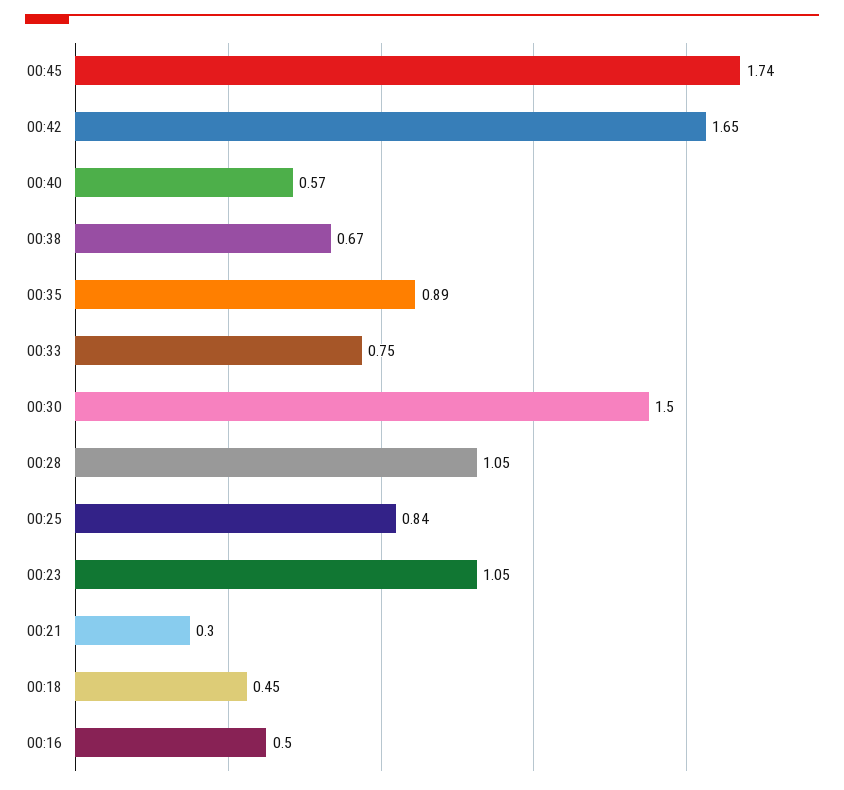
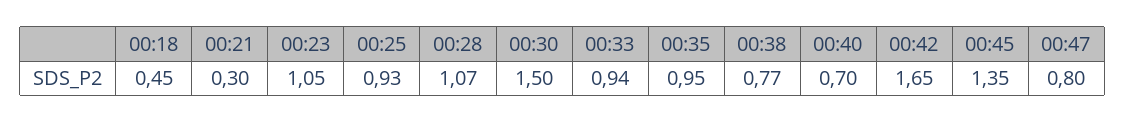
00:45: 1.74 -> 1.35
00:40: 0.57 -> 0.7
00:38: 0.67 -> 0.77
00:35: 0.89 -> 0.95
00:33: 0.75 -> 0.94
00:28: 1.05 -> 1.07
00:25: 0.84 -> 0.93
00:16: 0.5 -> none
00:47: none -> 0.8

